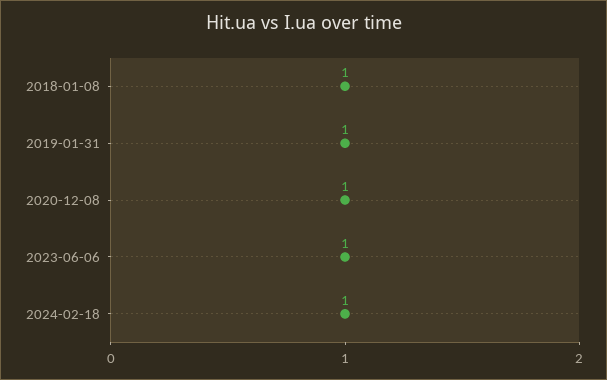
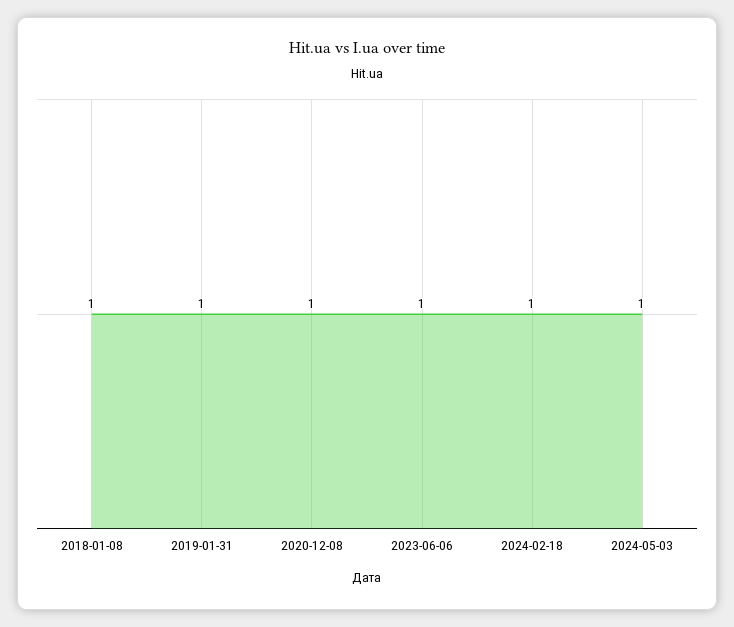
2024-05-03: none -> 1

